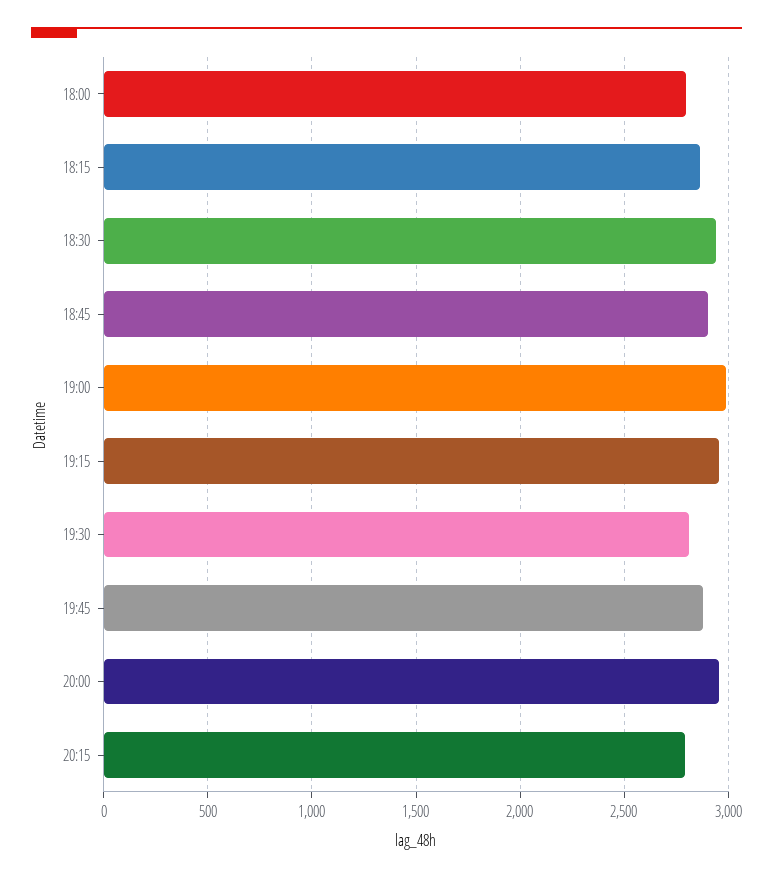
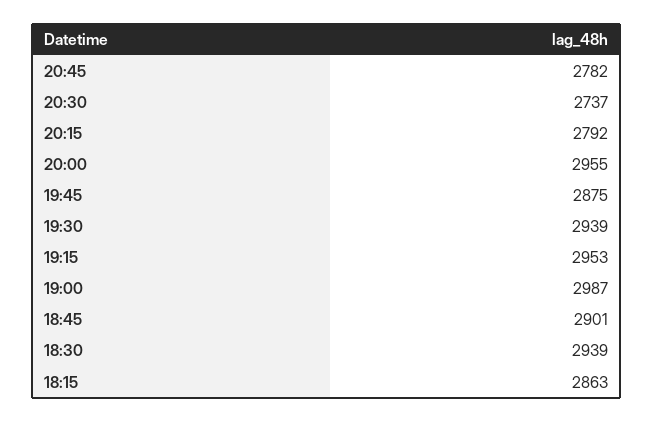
18:00: 2800 -> none
19:30: 2800 -> 2939
20:45: none -> 2782
20:30: none -> 2737

